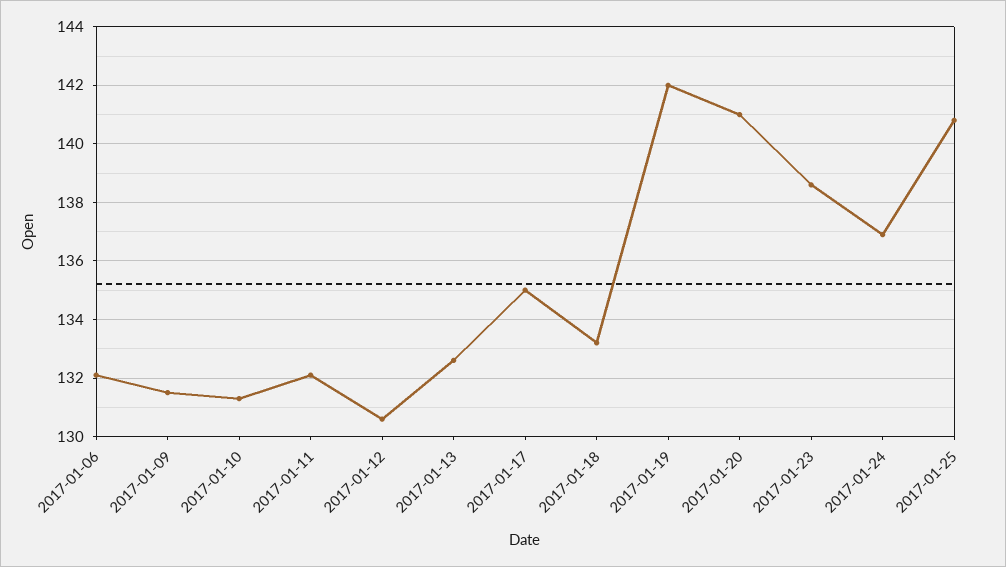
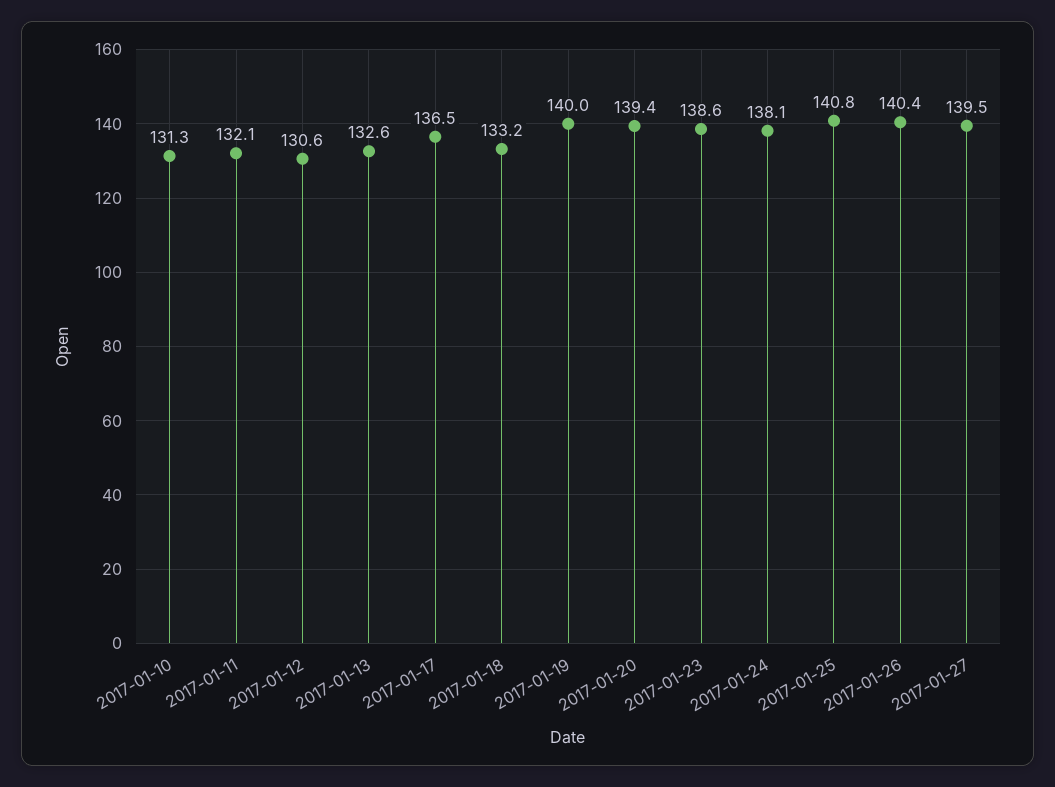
2017-01-06: 132 -> none
2017-01-09: 131.5 -> none
2017-01-17: 135 -> 136.5
2017-01-19: 142 -> 140
2017-01-20: 141 -> 139.4
2017-01-24: 137 -> 138.1
2017-01-26: none -> 140.4
2017-01-27: none -> 139.5

